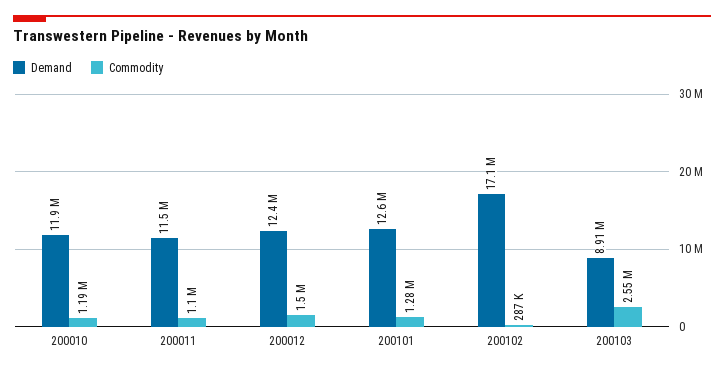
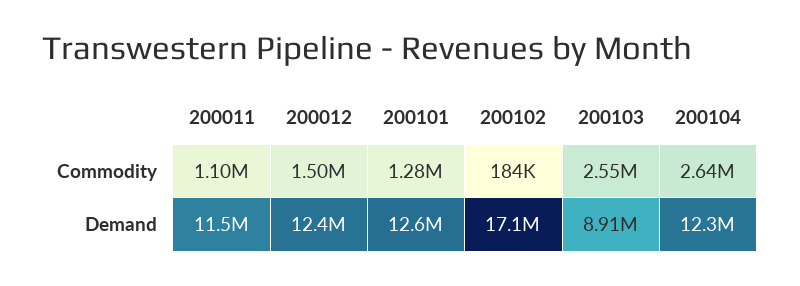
Demand, 200010: 11900000 -> none
Commodity, 200010: 1190000 -> none
Commodity, 200102: 287000 -> 184000
Commodity, 200104: none -> 2640000
Demand, 200104: none -> 12300000

